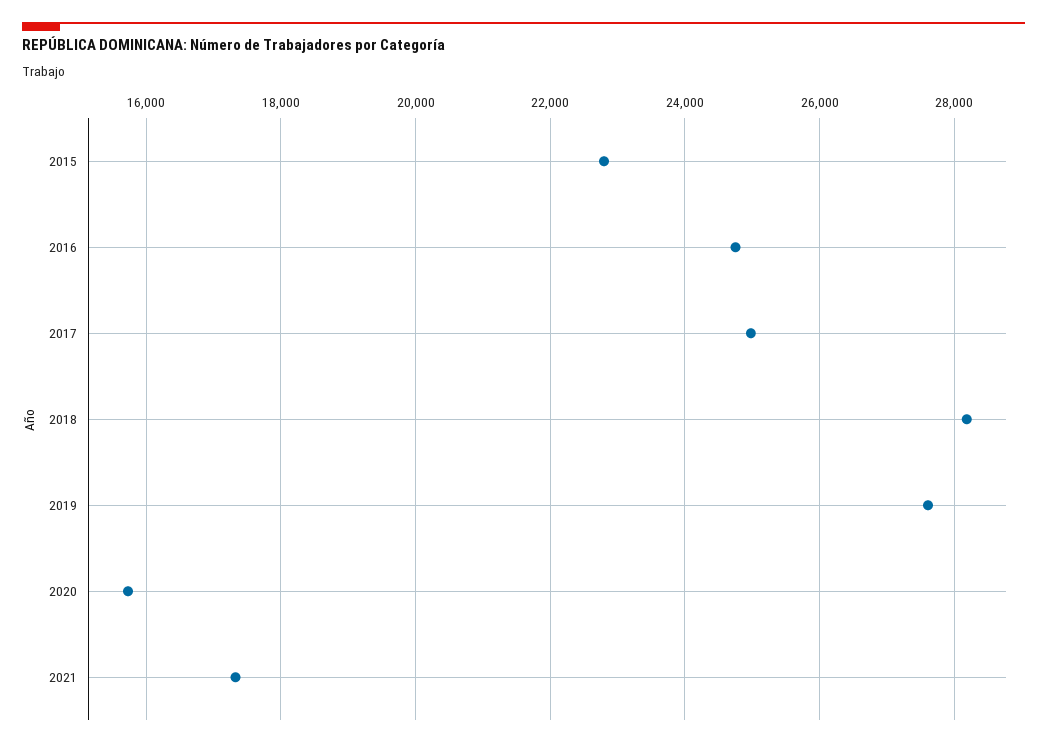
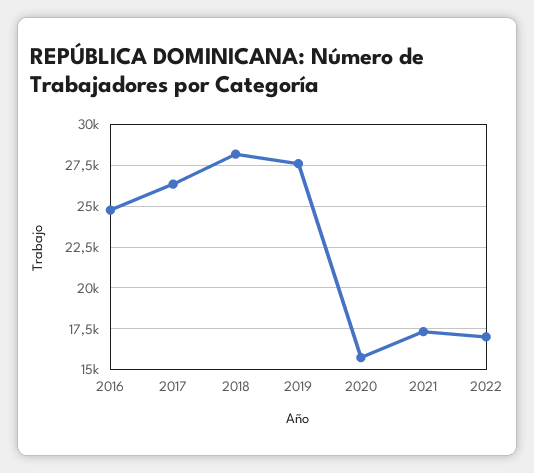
2015: 22800 -> none
2017: 25000 -> 26500
2022: none -> 17000

